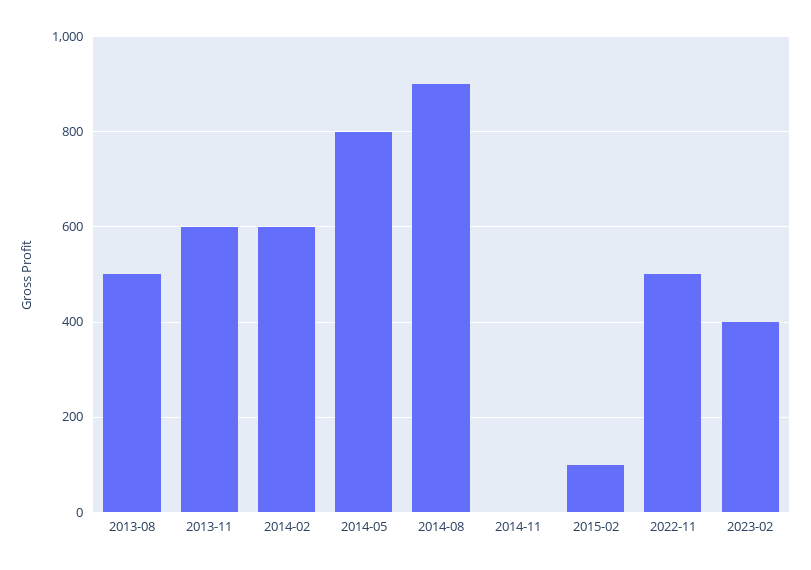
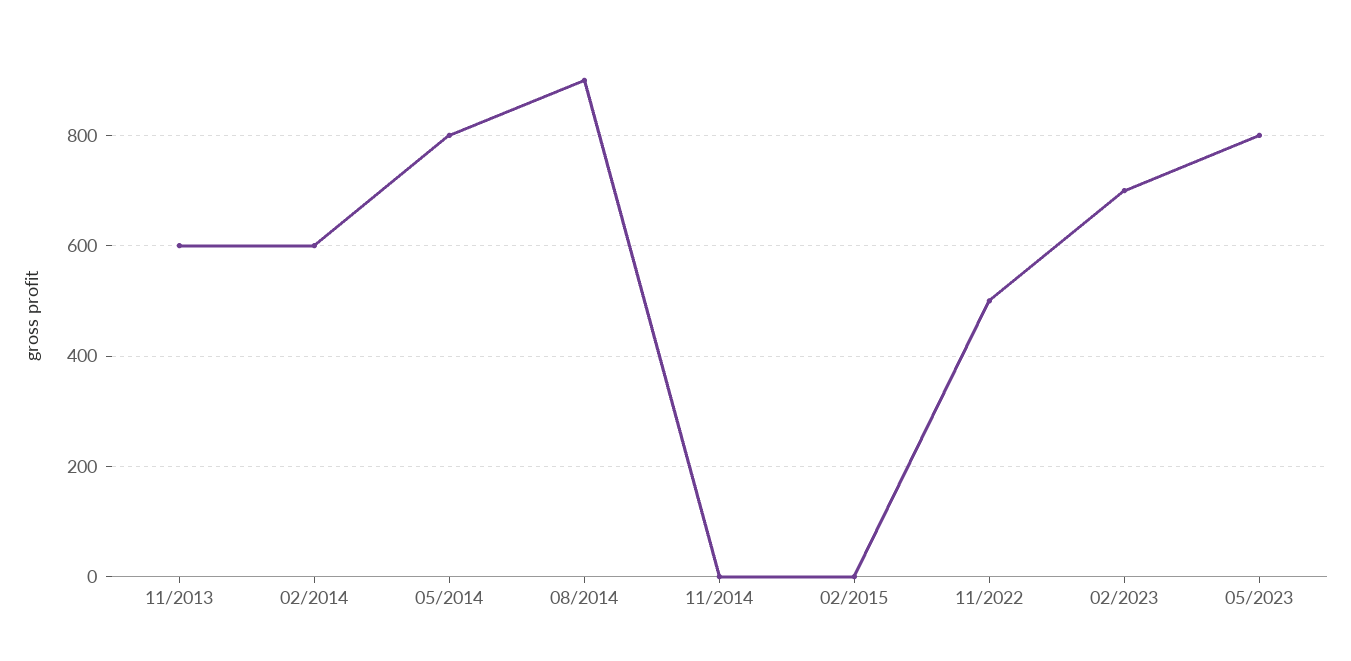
2013-08: 500 -> none
2015-02: 100 -> 0
2023-02: 400 -> 700
05/2023: none -> 800

